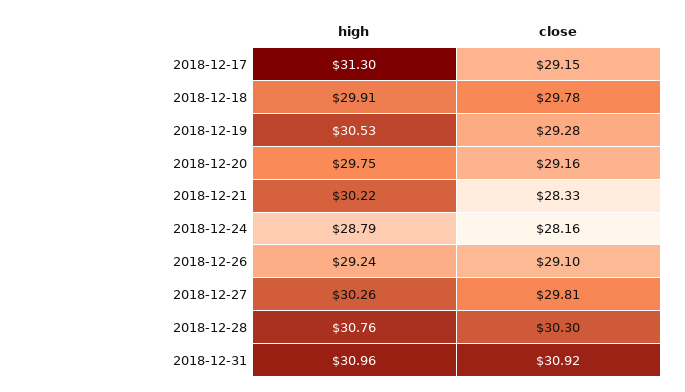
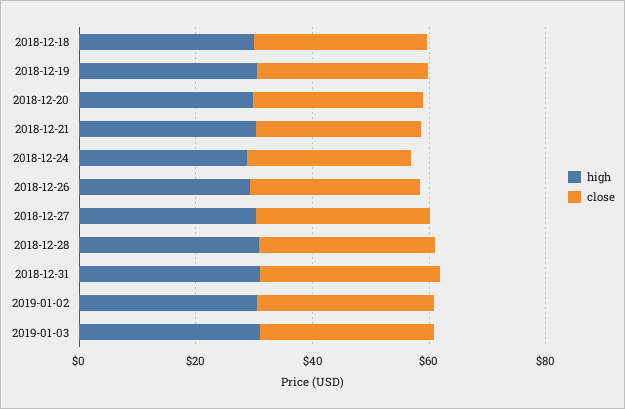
high, 2018-12-17: 31.3 -> none
close, 2018-12-17: 29.15 -> none
high, 2019-01-02: none -> 30
close, 2019-01-02: none -> 30
high, 2019-01-03: none -> 30
close, 2019-01-03: none -> 30

